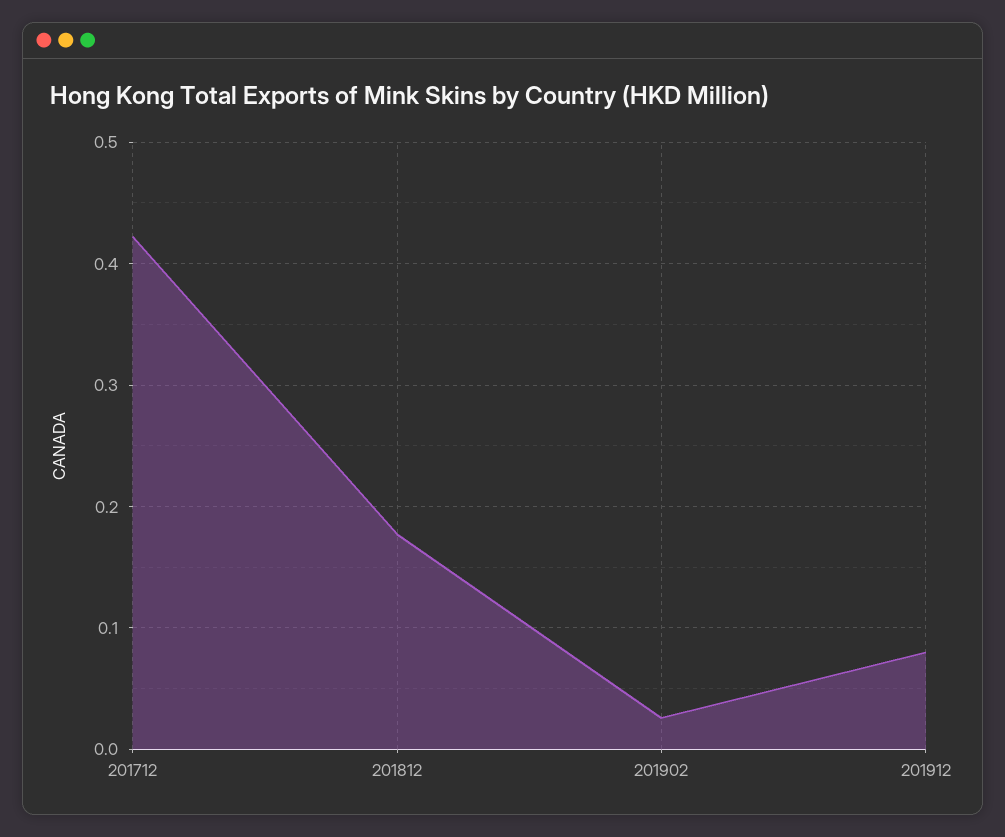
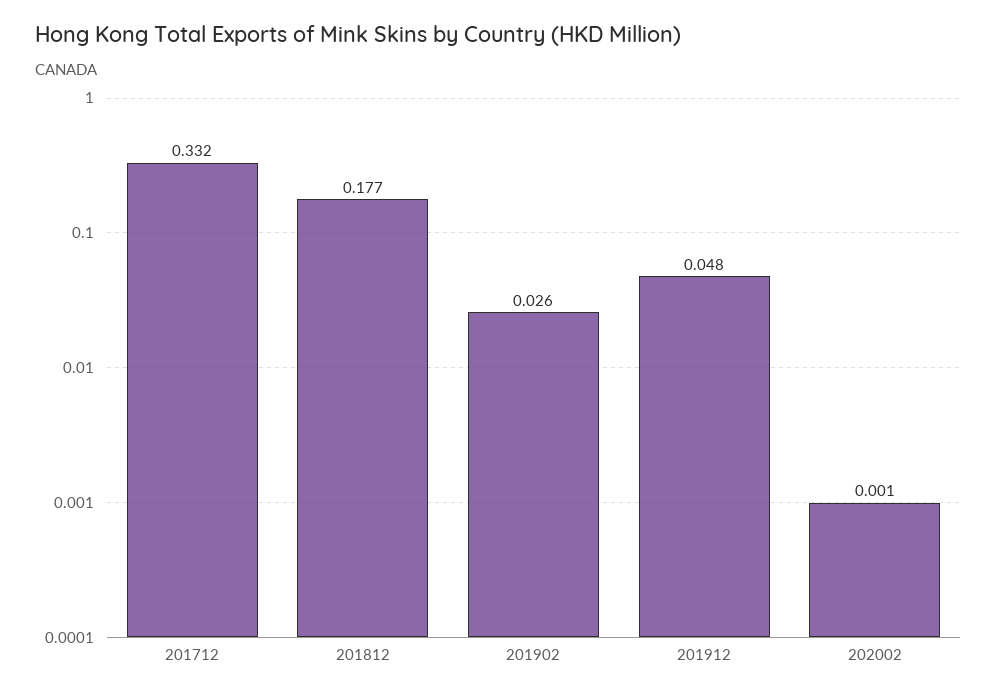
201712: 0.42 -> 0.332
201912: 0.08 -> 0.048
202002: none -> 0.001

